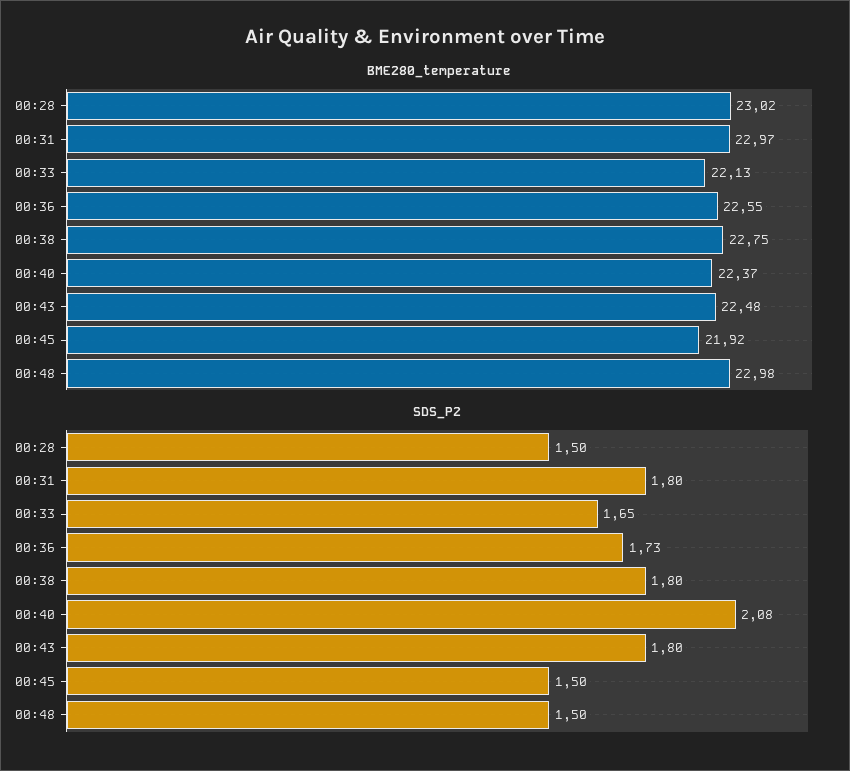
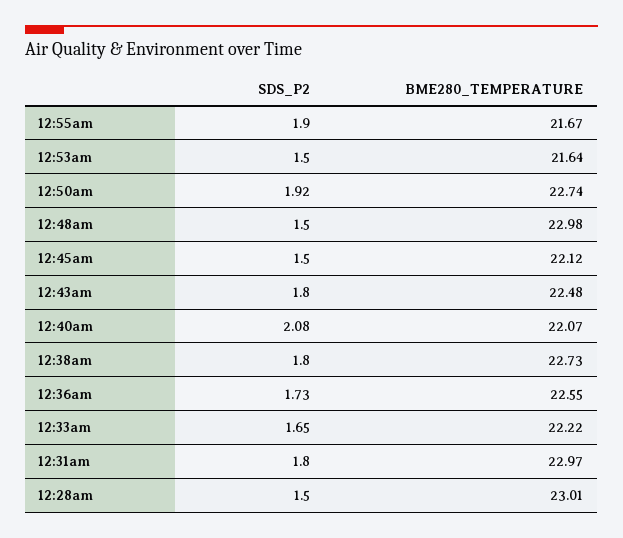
BME280_temperature, 00:28: 23.02 -> 23.01
BME280_temperature, 00:33: 22.13 -> 22.22
BME280_temperature, 00:38: 22.75 -> 22.73
BME280_temperature, 00:40: 22.37 -> 22.07
BME280_temperature, 00:45: 21.92 -> 22.12
SDS_P2, 12:55am: none -> 1.9
BME280_temperature, 12:55am: none -> 21.67
SDS_P2, 12:53am: none -> 1.5
BME280_temperature, 12:53am: none -> 21.64
SDS_P2, 12:50am: none -> 1.92
BME280_temperature, 12:50am: none -> 22.74

